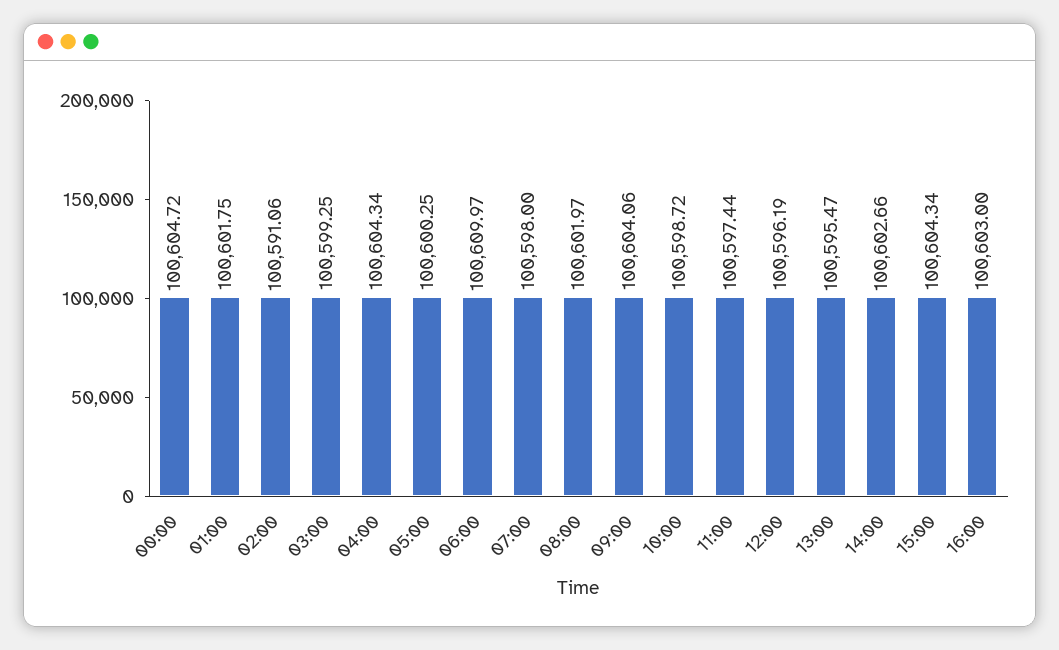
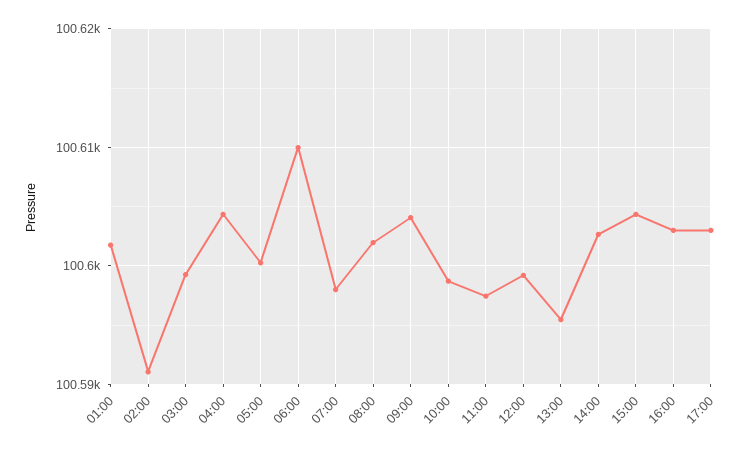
00:00: 100604.72 -> none
12:00: 100596.19 -> 100599
17:00: none -> 100603

